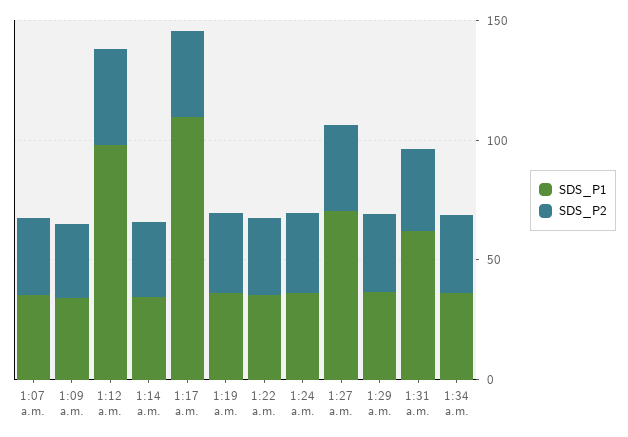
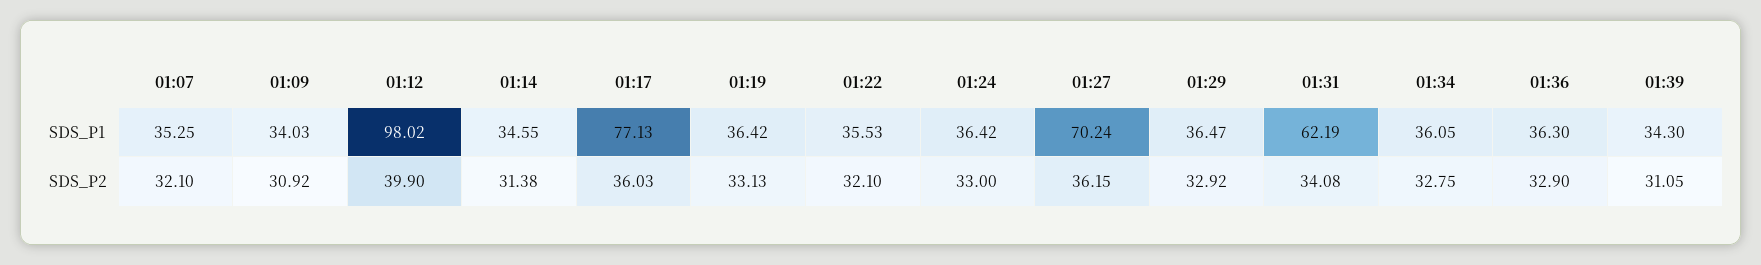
SDS_P1, 1:17 a.m.: 110 -> 77.13
SDS_P1, 01:36: none -> 36.3
SDS_P1, 01:39: none -> 34.3
SDS_P2, 01:36: none -> 32.9
SDS_P2, 01:39: none -> 31.05

